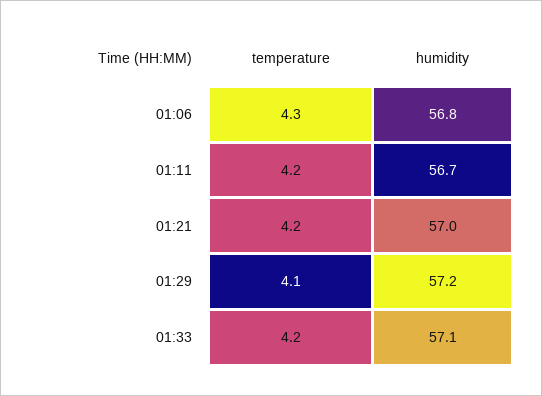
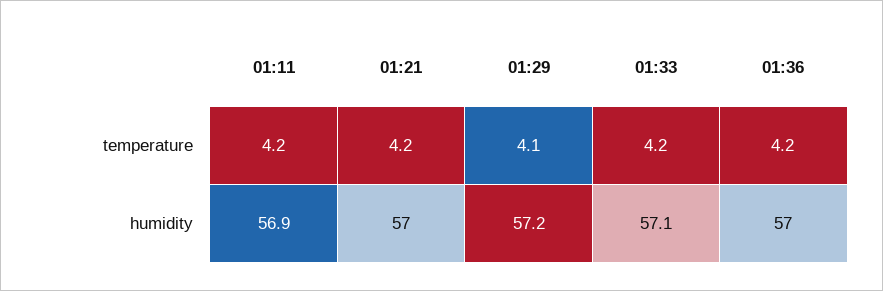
temperature, 01:06: 4.3 -> none
humidity, 01:06: 56.8 -> none
humidity, 01:11: 56.7 -> 56.9
temperature, 01:36: none -> 4.2
humidity, 01:36: none -> 57

